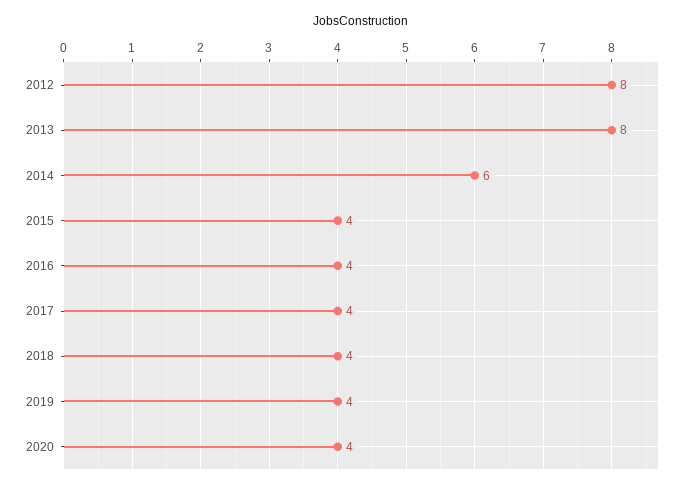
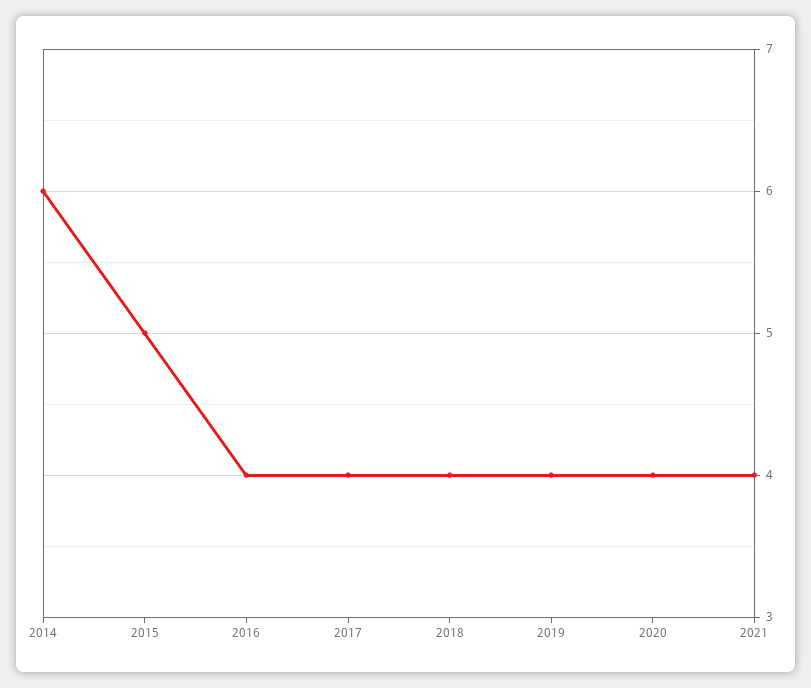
2012: 8 -> none
2013: 8 -> none
2015: 4 -> 5
2021: none -> 4

